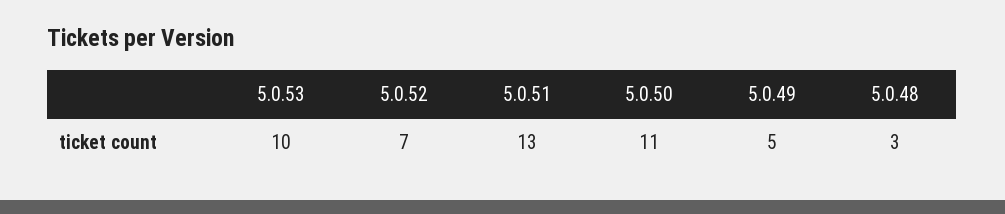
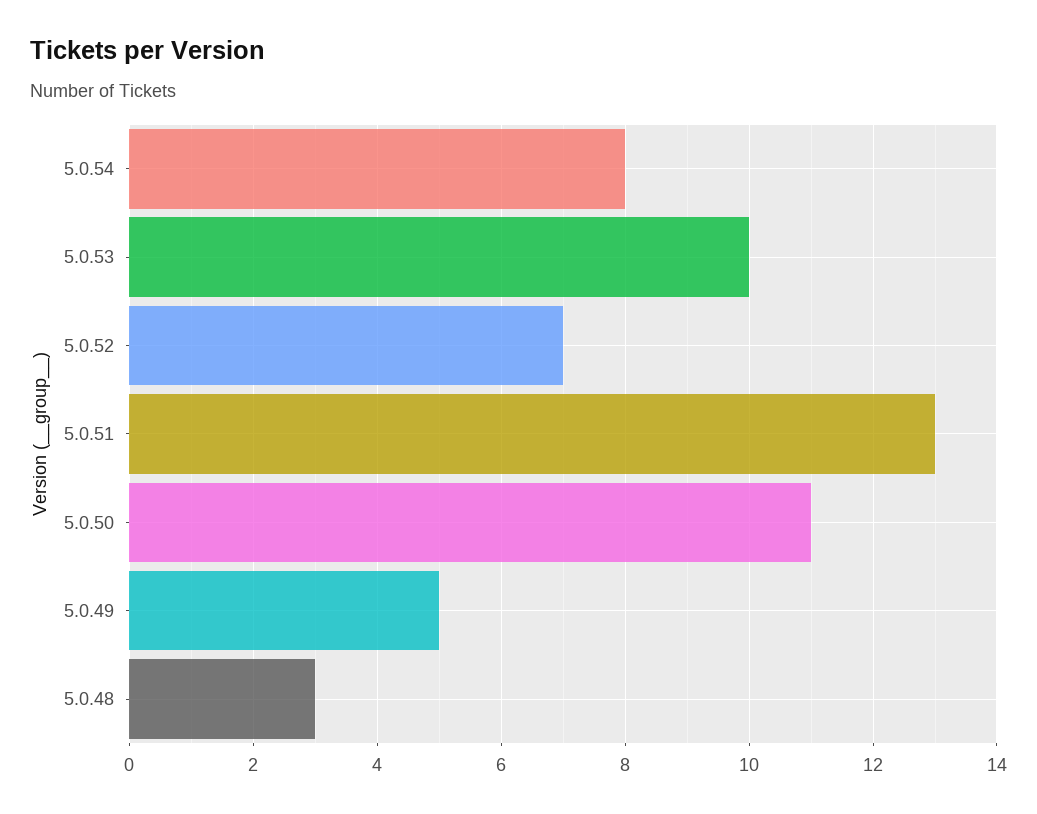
5.0.54: none -> 8

